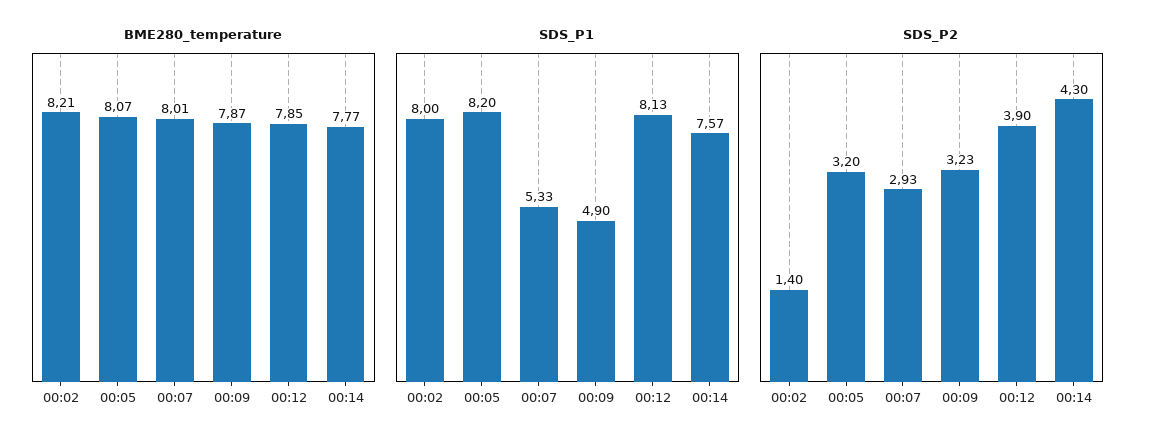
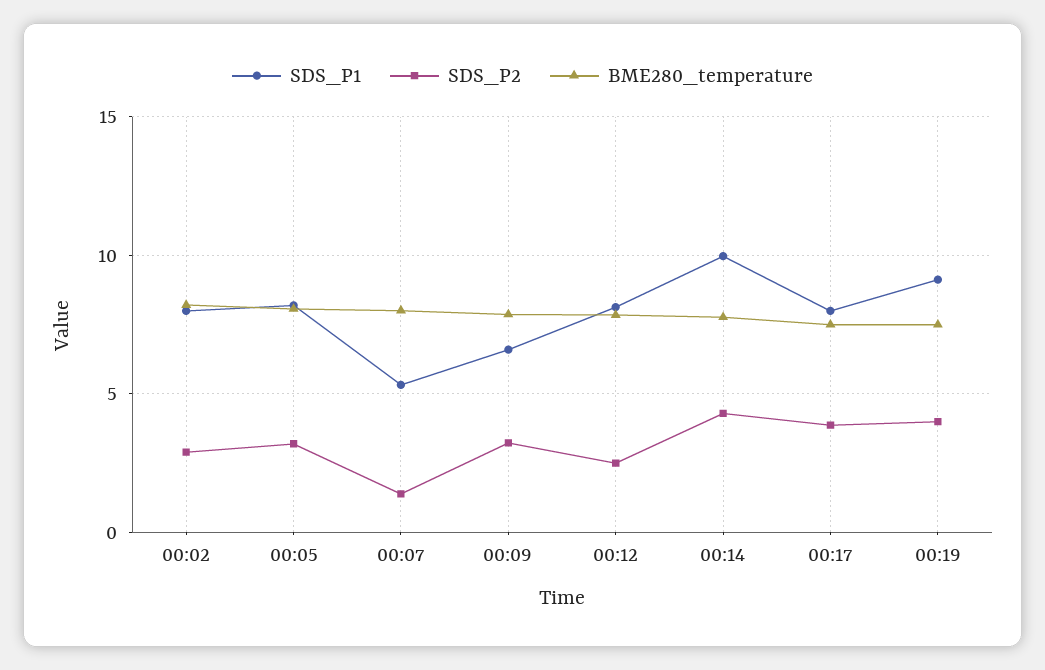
SDS_P1, 00:09: 4.9 -> 6.5
SDS_P1, 00:14: 7.57 -> 10
SDS_P2, 00:02: 1.4 -> 3
SDS_P2, 00:07: 2.93 -> 1.5
SDS_P2, 00:12: 3.9 -> 2.5
SDS_P1, 00:17: none -> 8
SDS_P2, 00:17: none -> 4
BME280_temperature, 00:17: none -> 7.5
SDS_P1, 00:19: none -> 9
SDS_P2, 00:19: none -> 4
BME280_temperature, 00:19: none -> 7.5

